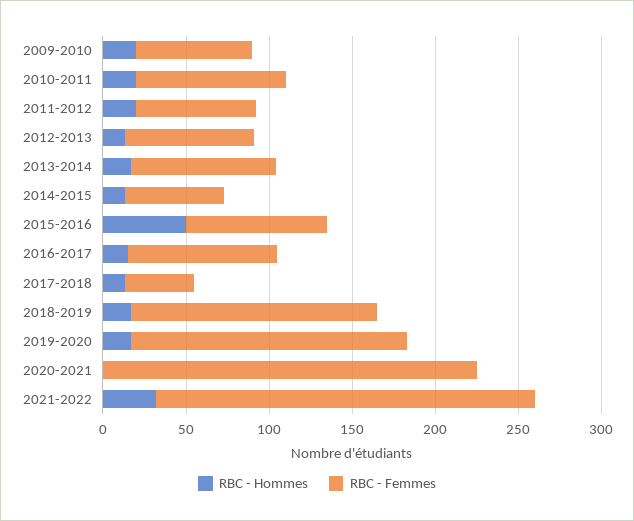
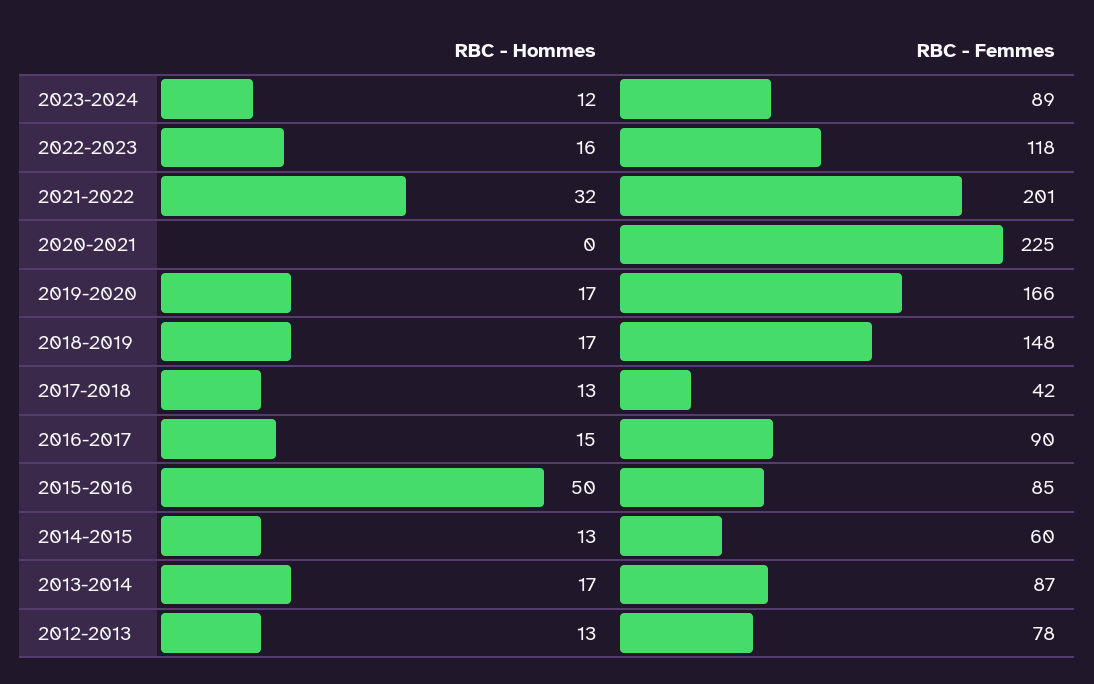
RBC - Hommes, 2009-2010: 20 -> none
RBC - Femmes, 2009-2010: 70 -> none
RBC - Hommes, 2010-2011: 20 -> none
RBC - Femmes, 2010-2011: 90 -> none
RBC - Hommes, 2011-2012: 20 -> none
RBC - Femmes, 2011-2012: 70 -> none
RBC - Femmes, 2021-2022: 230 -> 201
RBC - Hommes, 2023-2024: none -> 12
RBC - Femmes, 2023-2024: none -> 89
RBC - Hommes, 2022-2023: none -> 16
RBC - Femmes, 2022-2023: none -> 118

